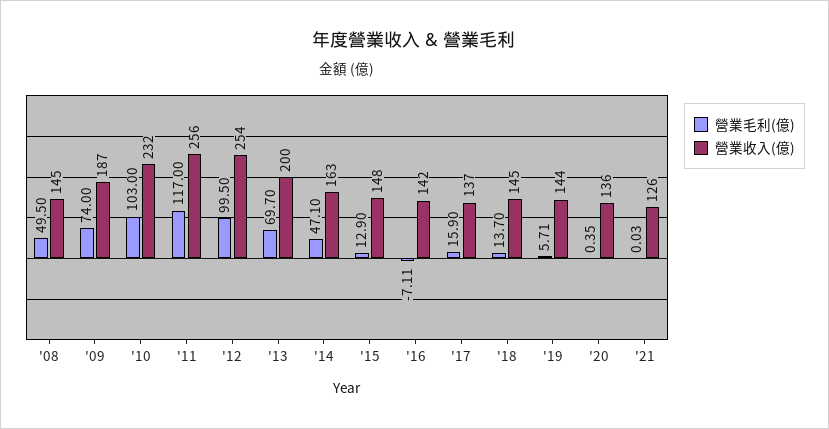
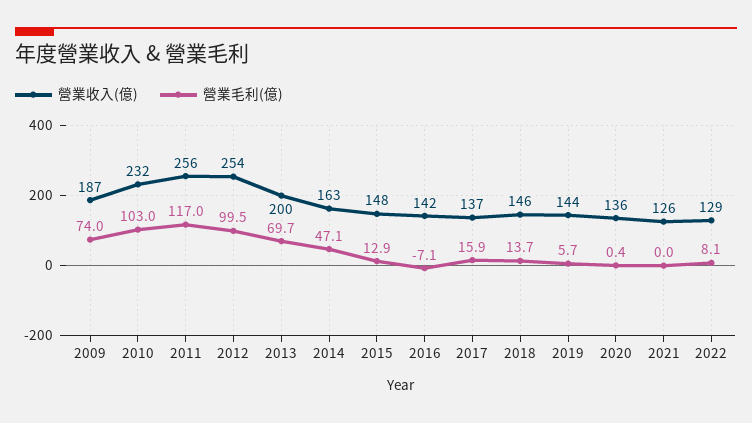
營業毛利(億), '08: 49.5 -> none
營業收入(億), '08: 145 -> none
營業收入(億), '18: 145 -> 146
營業收入(億), 2022: none -> 129
營業毛利(億), 2022: none -> 8.1

